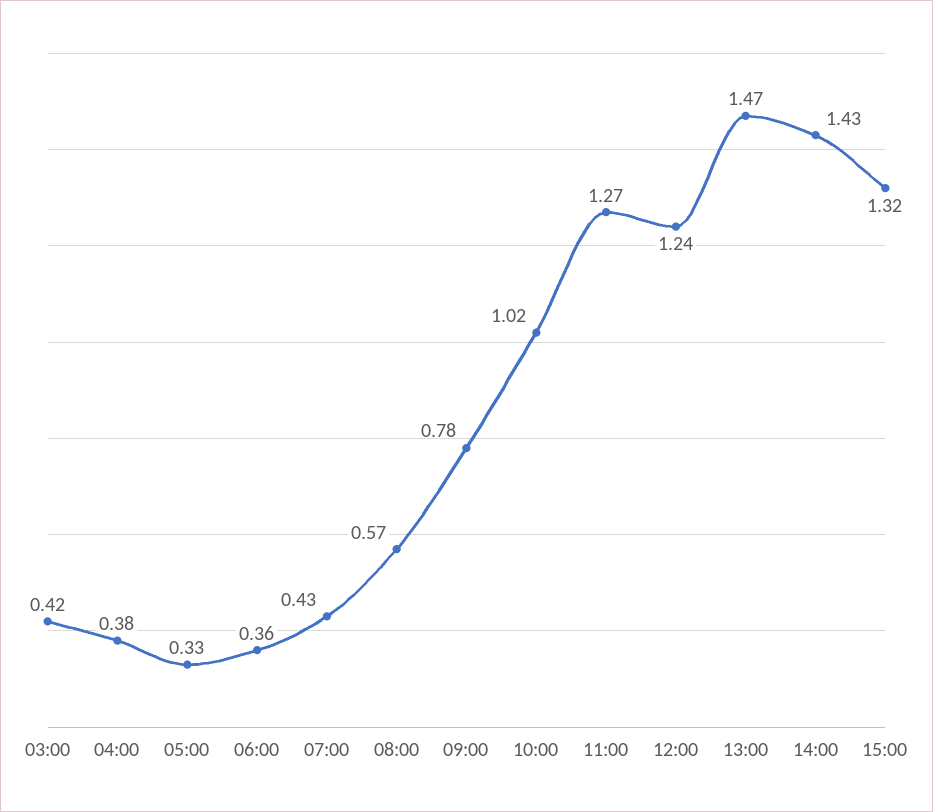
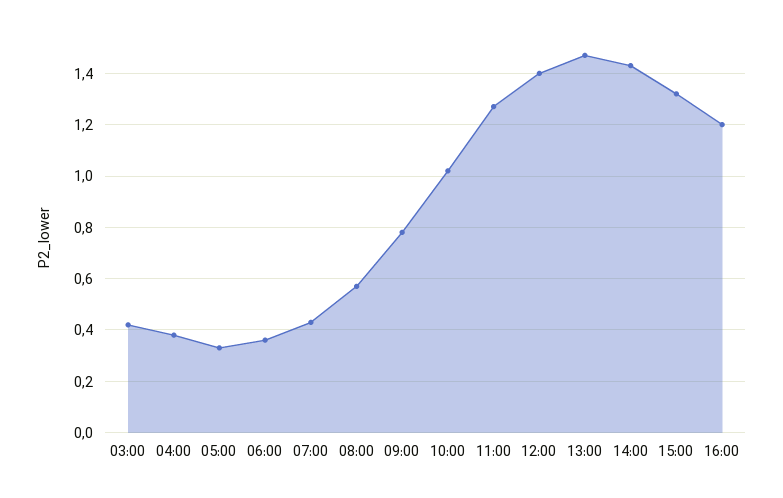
12:00: 1.24 -> 1.4
16:00: none -> 1.2

